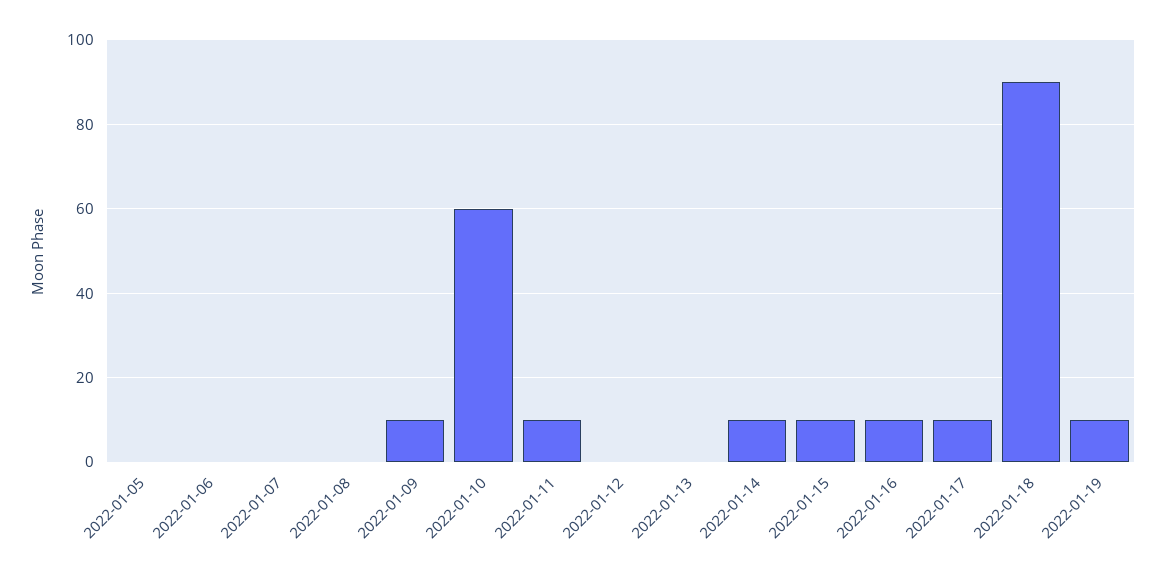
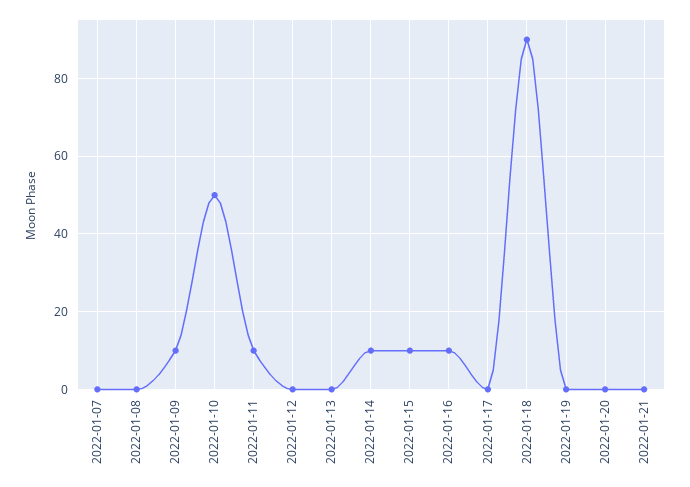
2022-01-05: 0 -> none
2022-01-06: 0 -> none
2022-01-10: 60 -> 50
2022-01-17: 10 -> 0
2022-01-19: 10 -> 0
2022-01-20: none -> 0
2022-01-21: none -> 0

